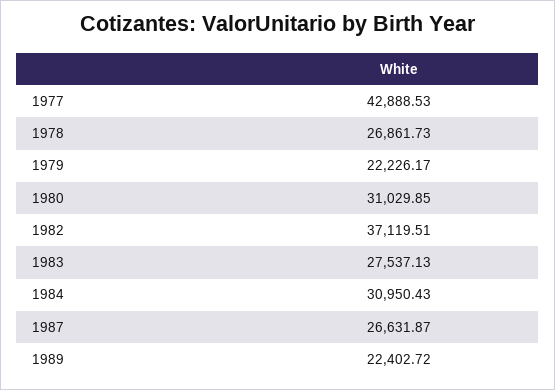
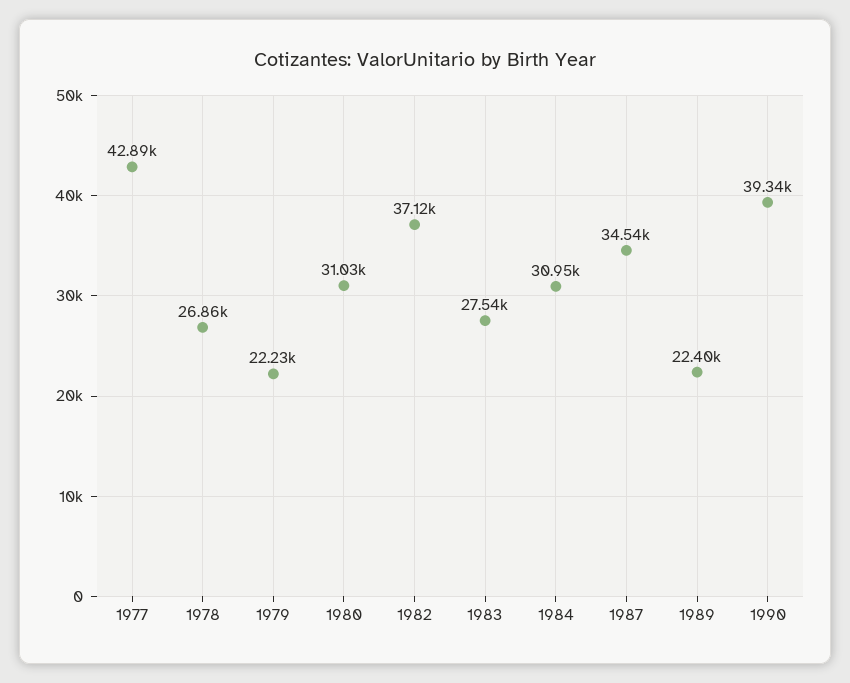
1987: 26631.87 -> 34540
1990: none -> 39340

